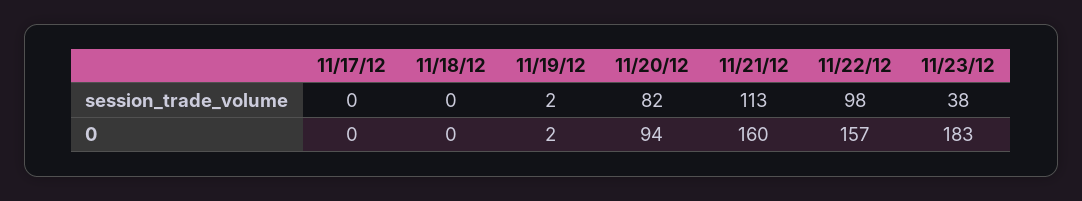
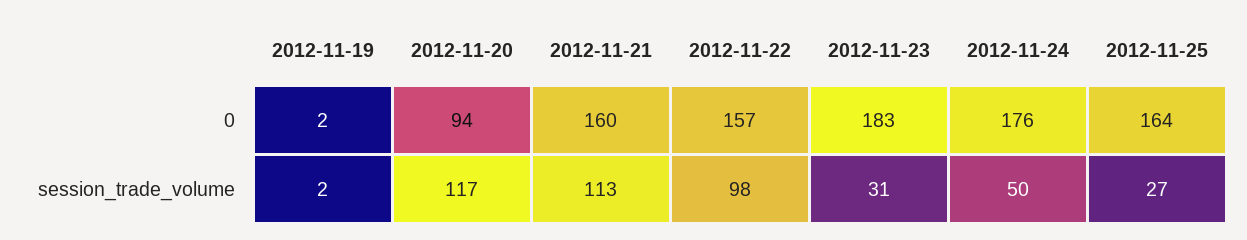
11/17/12, session_trade_volume: 0 -> none
11/18/12, session_trade_volume: 0 -> none
11/20/12, session_trade_volume: 82 -> 117
11/23/12, session_trade_volume: 38 -> 31
11/17/12, 0: 0 -> none
11/18/12, 0: 0 -> none
2012-11-24, 0: none -> 176
2012-11-25, 0: none -> 164
2012-11-24, session_trade_volume: none -> 50
2012-11-25, session_trade_volume: none -> 27

